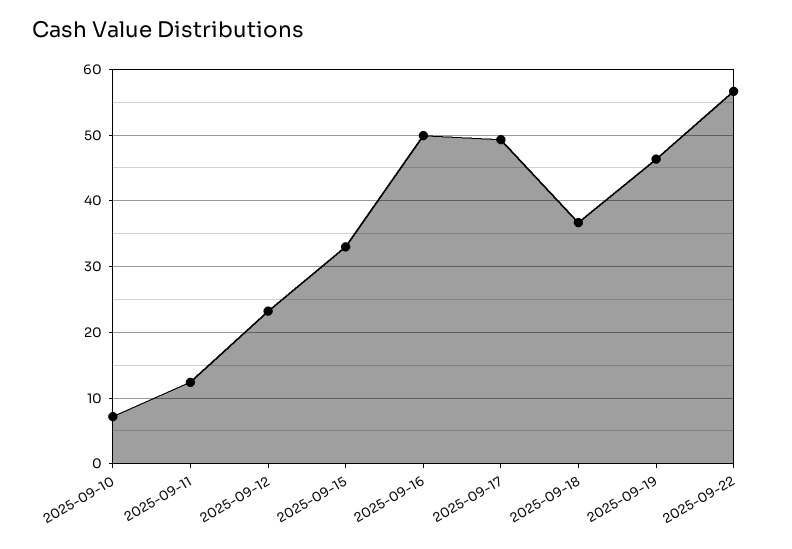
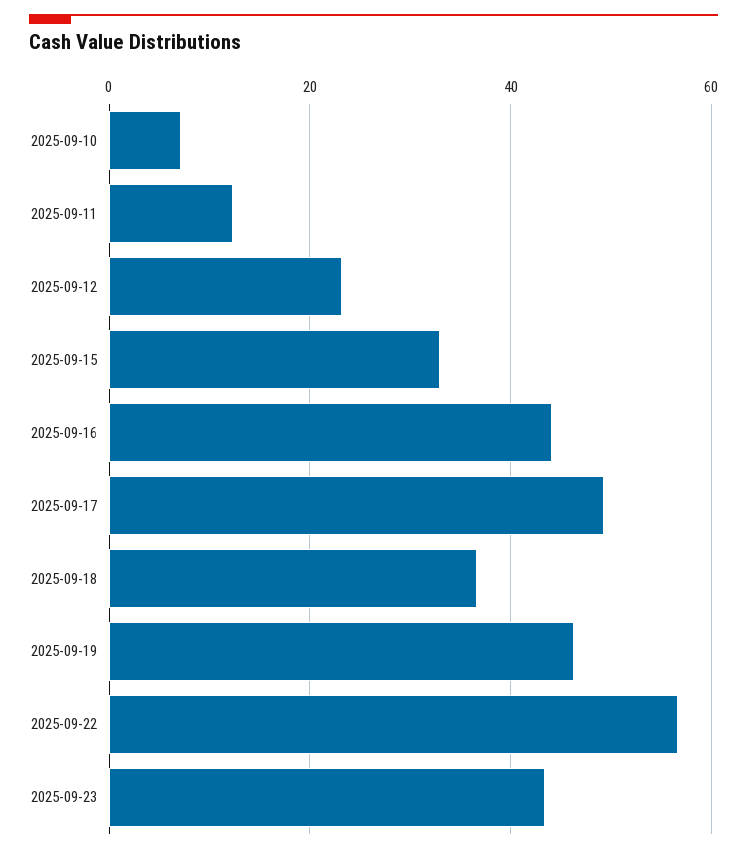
2025-09-16: 50 -> 44
2025-09-23: none -> 44

